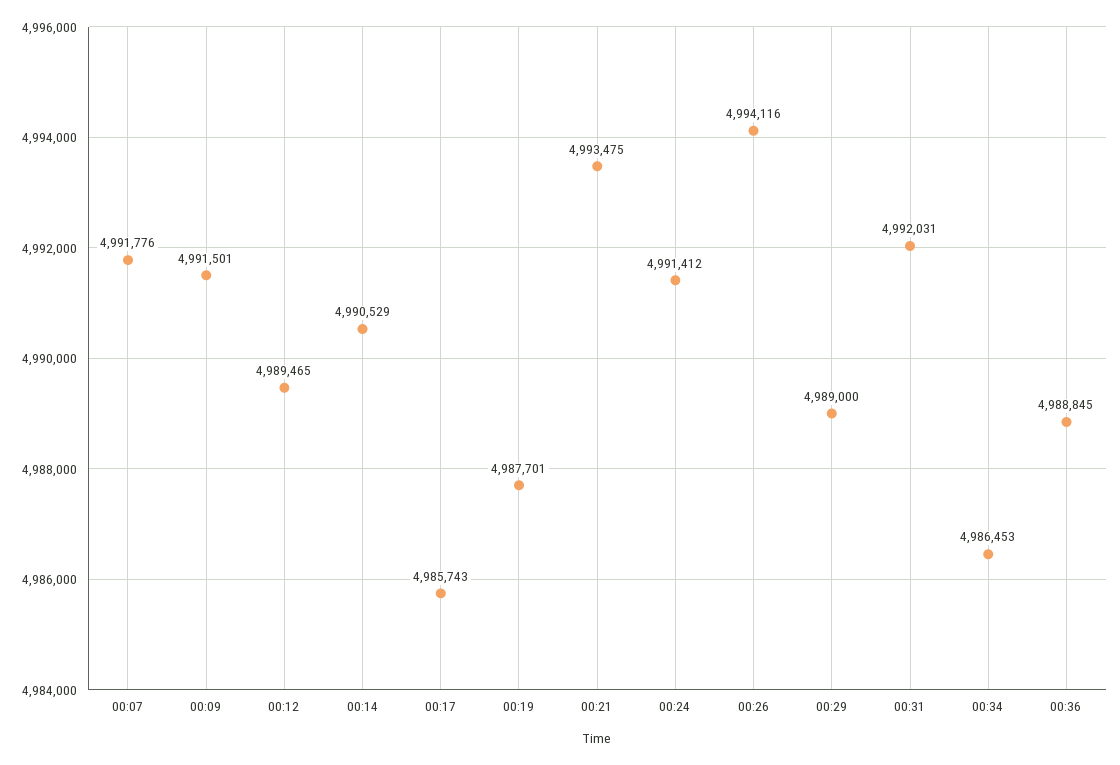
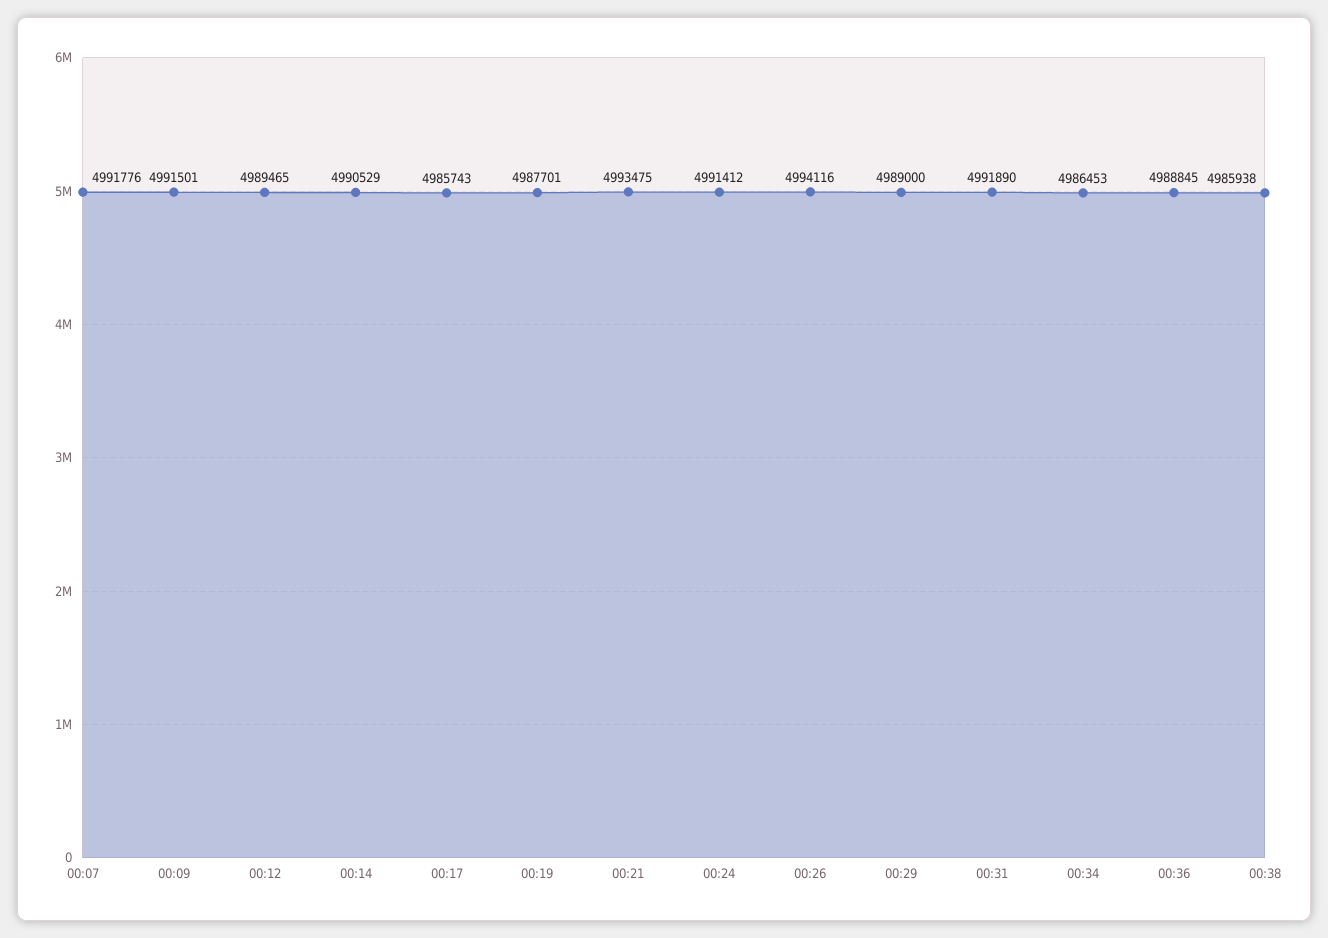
00:31: 4992031 -> 4991890
00:38: none -> 4985938

